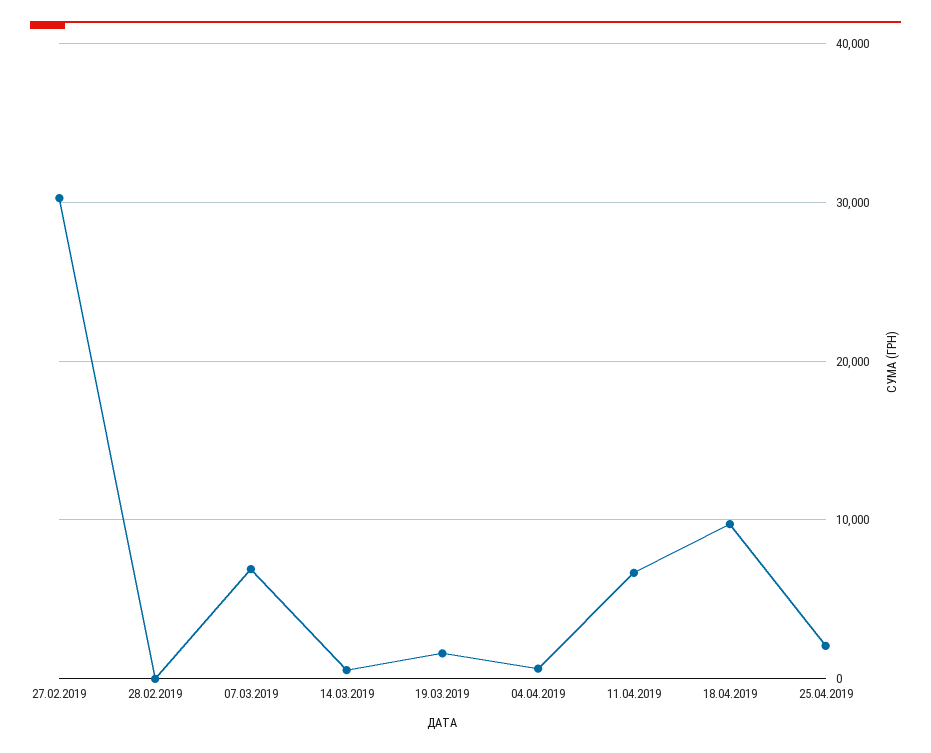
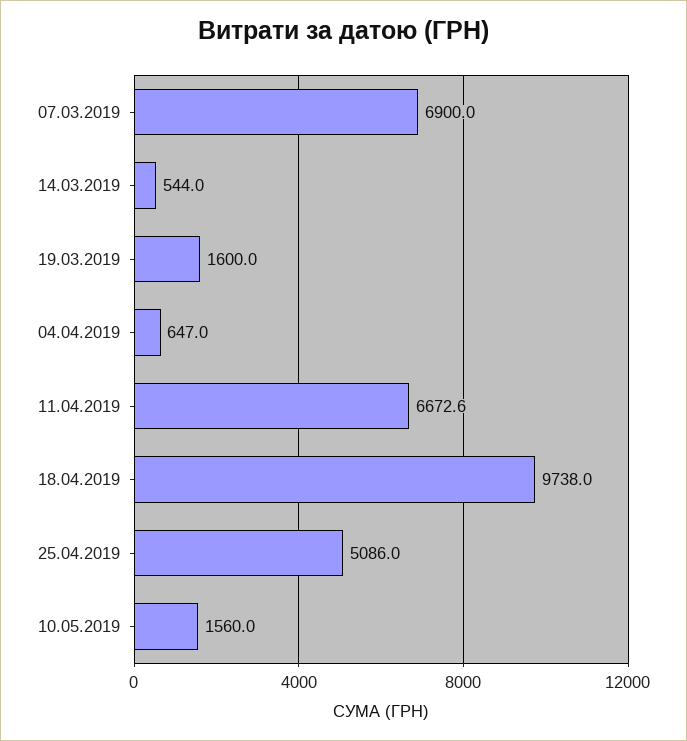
27.02.2019: 30000 -> none
28.02.2019: 0 -> none
25.04.2019: 2000 -> 5086
10.05.2019: none -> 1560

